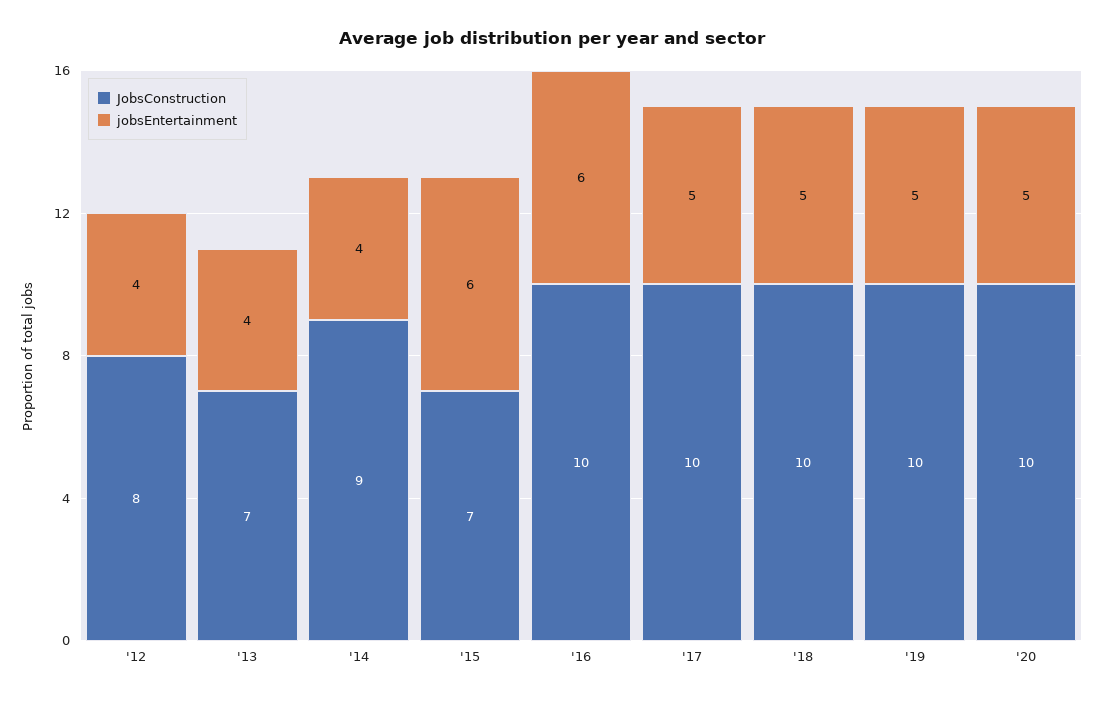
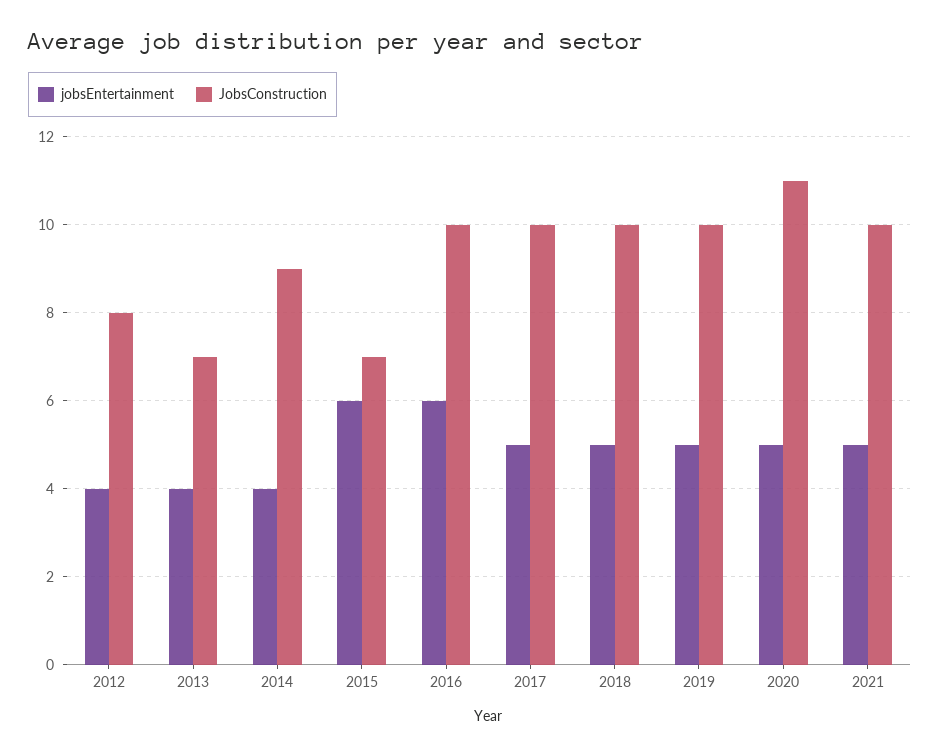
JobsConstruction, '20: 10 -> 11
jobsEntertainment, 2021: none -> 5
JobsConstruction, 2021: none -> 10

